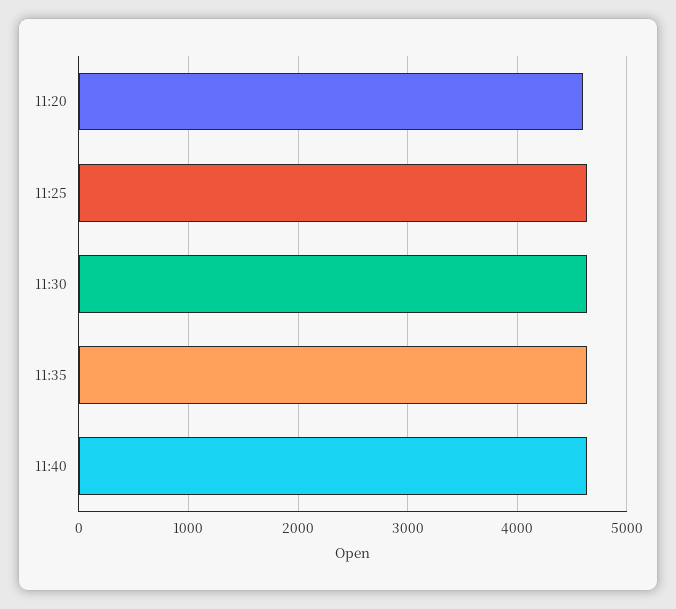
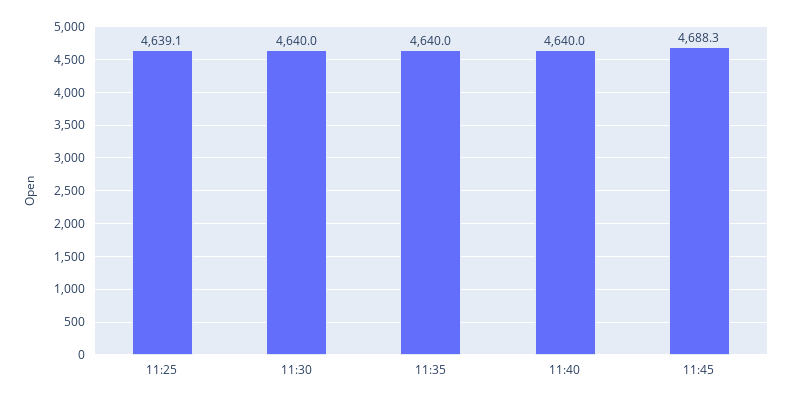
11:20: 4600 -> none
11:45: none -> 4688.3

